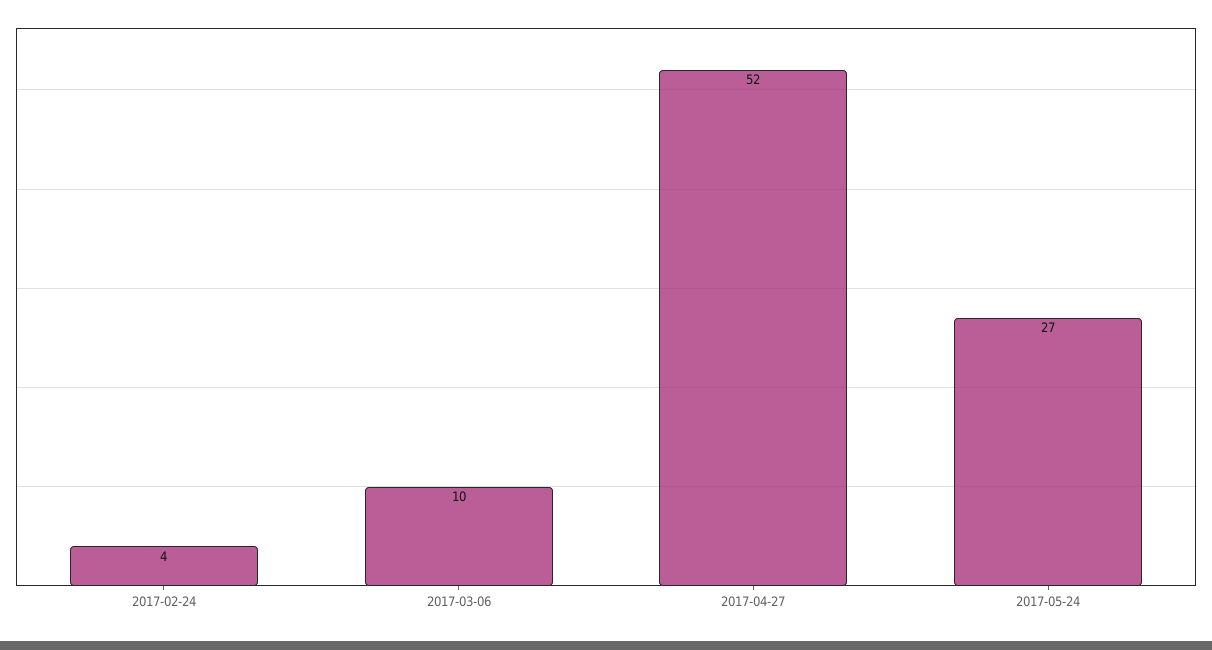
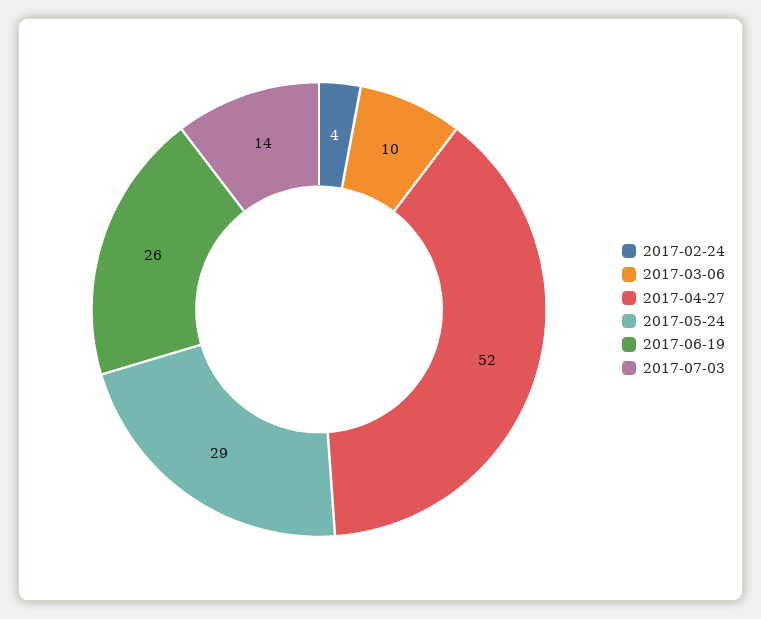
2017-05-24: 27 -> 29
2017-06-19: none -> 26
2017-07-03: none -> 14

